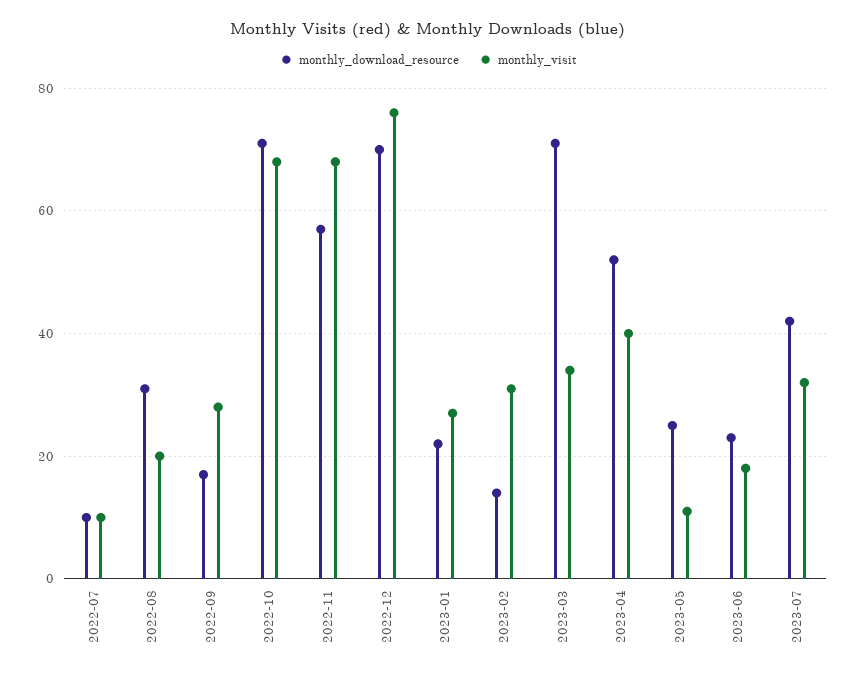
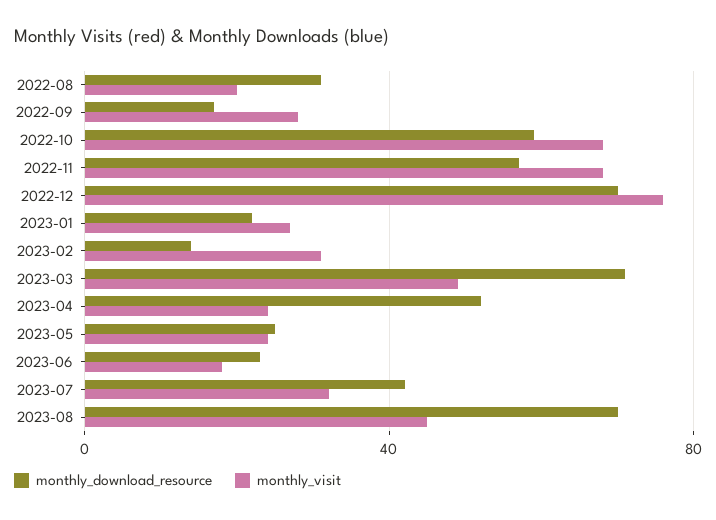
monthly_download_resource, 2022-07: 10 -> none
monthly_visit, 2022-07: 10 -> none
monthly_download_resource, 2022-10: 70 -> 60
monthly_visit, 2023-03: 35 -> 50
monthly_visit, 2023-04: 40 -> 25
monthly_visit, 2023-05: 10 -> 25
monthly_download_resource, 2023-08: none -> 70
monthly_visit, 2023-08: none -> 45

